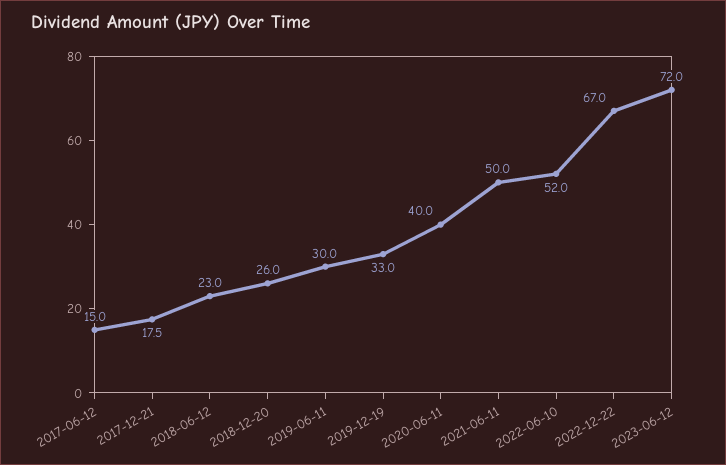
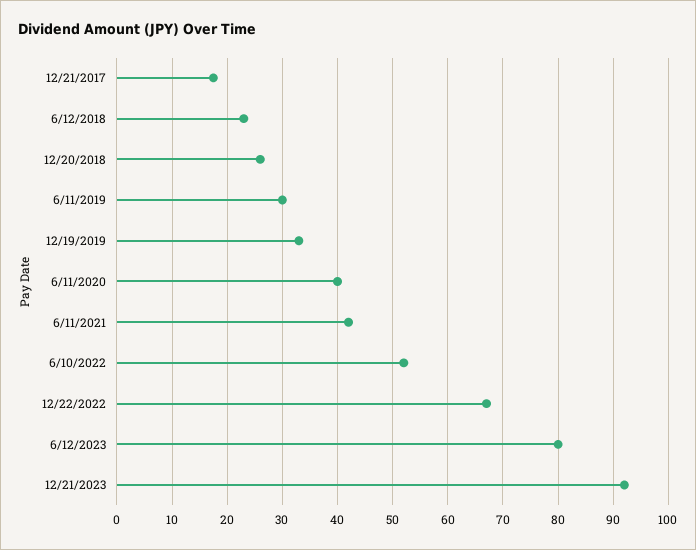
2017-06-12: 15 -> none
2021-06-11: 50 -> 42
2023-06-12: 72 -> 80
12/21/2023: none -> 92

